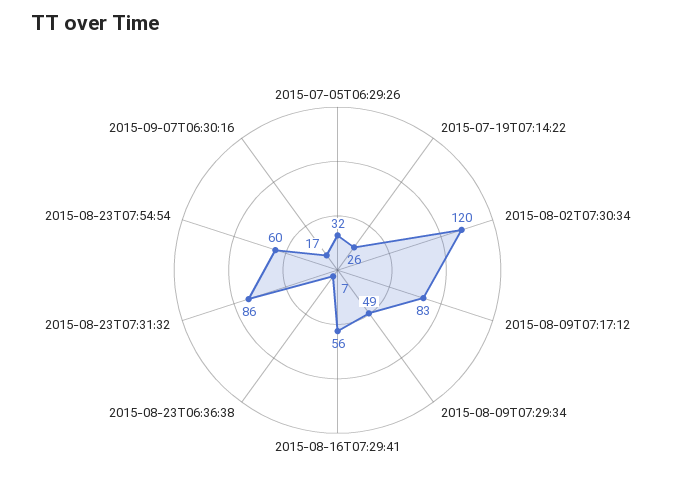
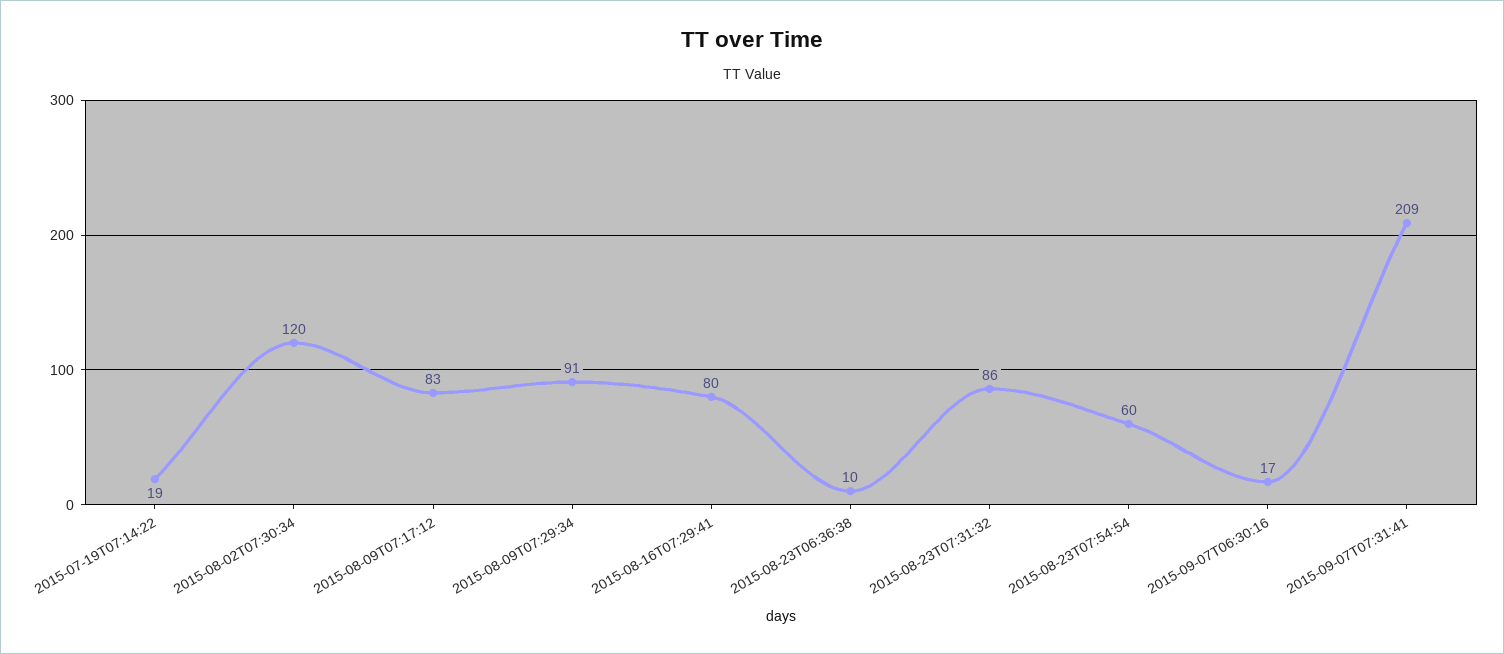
2015-07-05T06:29:26: 32 -> none
2015-07-19T07:14:22: 26 -> 19
2015-08-09T07:29:34: 49 -> 91
2015-08-16T07:29:41: 56 -> 80
2015-08-23T06:36:38: 7 -> 10
2015-09-07T07:31:41: none -> 209

